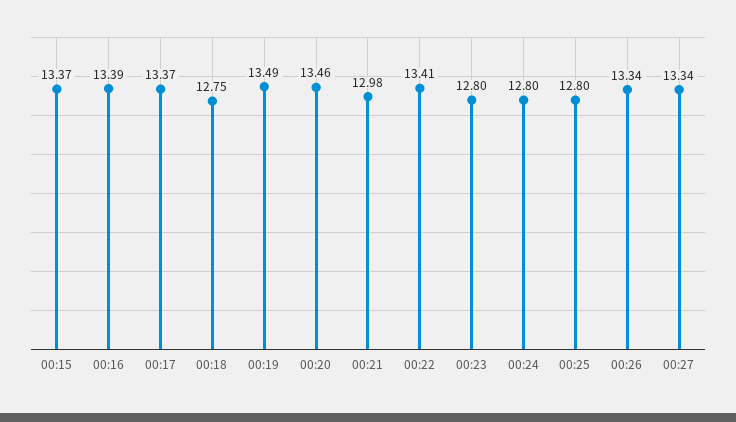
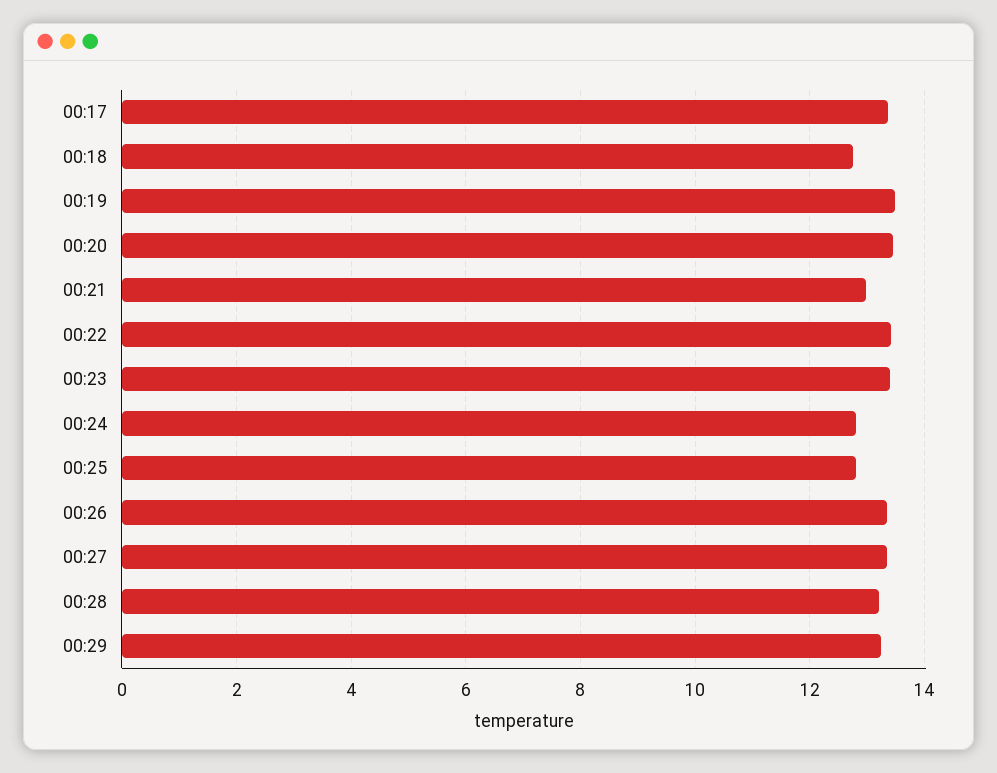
00:15: 13.37 -> none
00:16: 13.39 -> none
00:23: 12.8 -> 13.4
00:28: none -> 13.2
00:29: none -> 13.2

